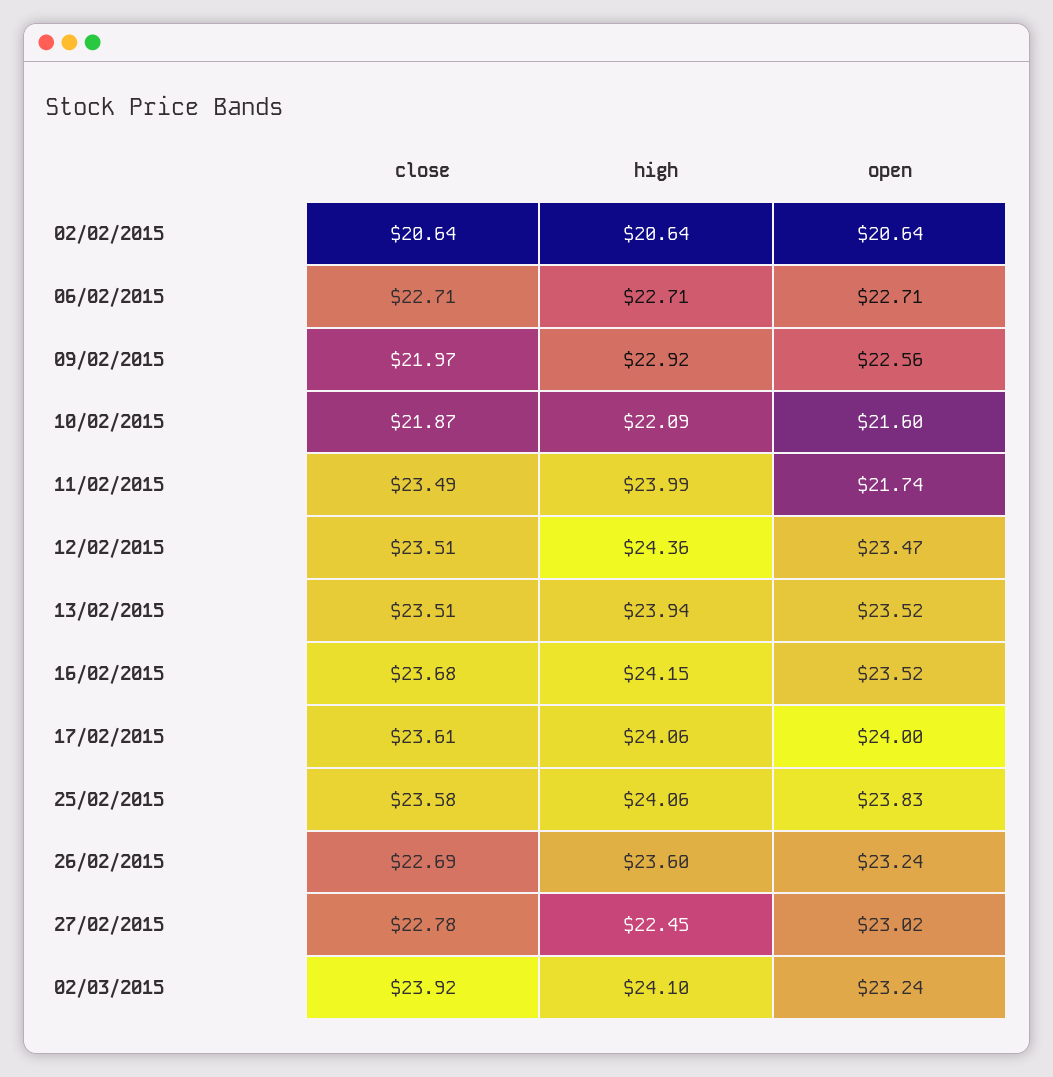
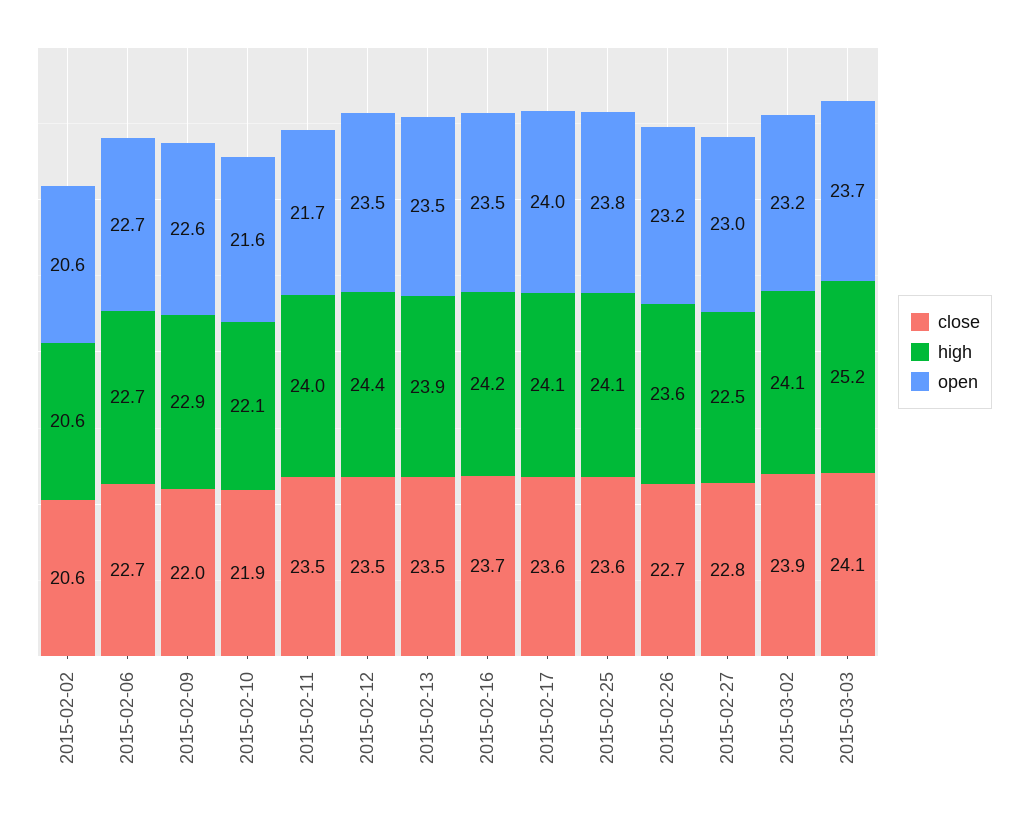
close, 2015-03-03: none -> 24.1
high, 2015-03-03: none -> 25.2
open, 2015-03-03: none -> 23.7

